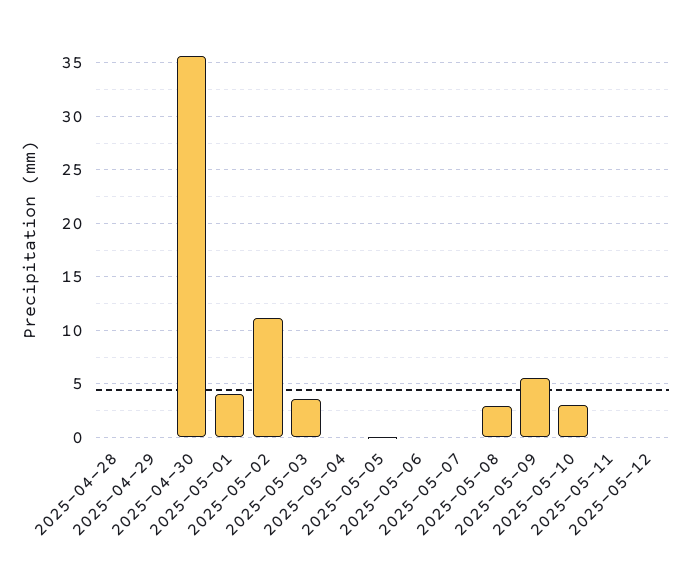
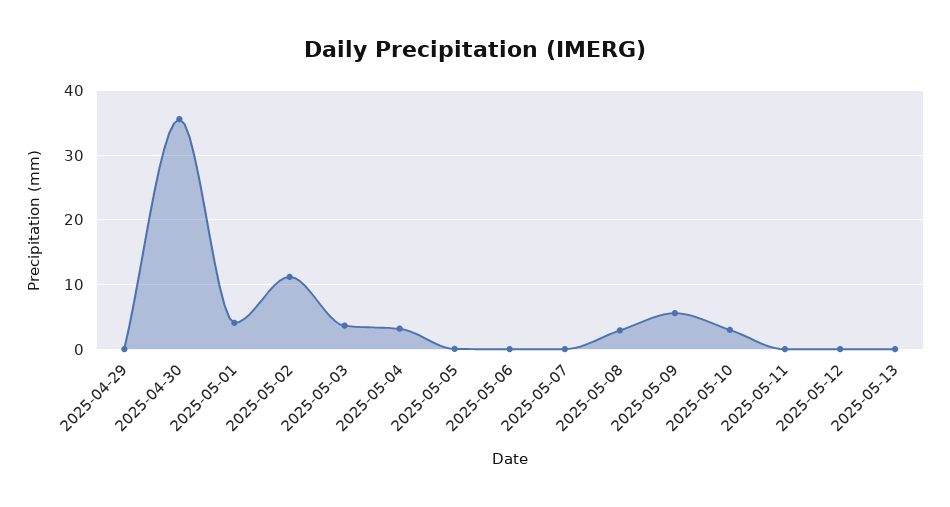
2025-04-28: 0 -> none
2025-05-04: 0 -> 3
2025-05-13: none -> 0

